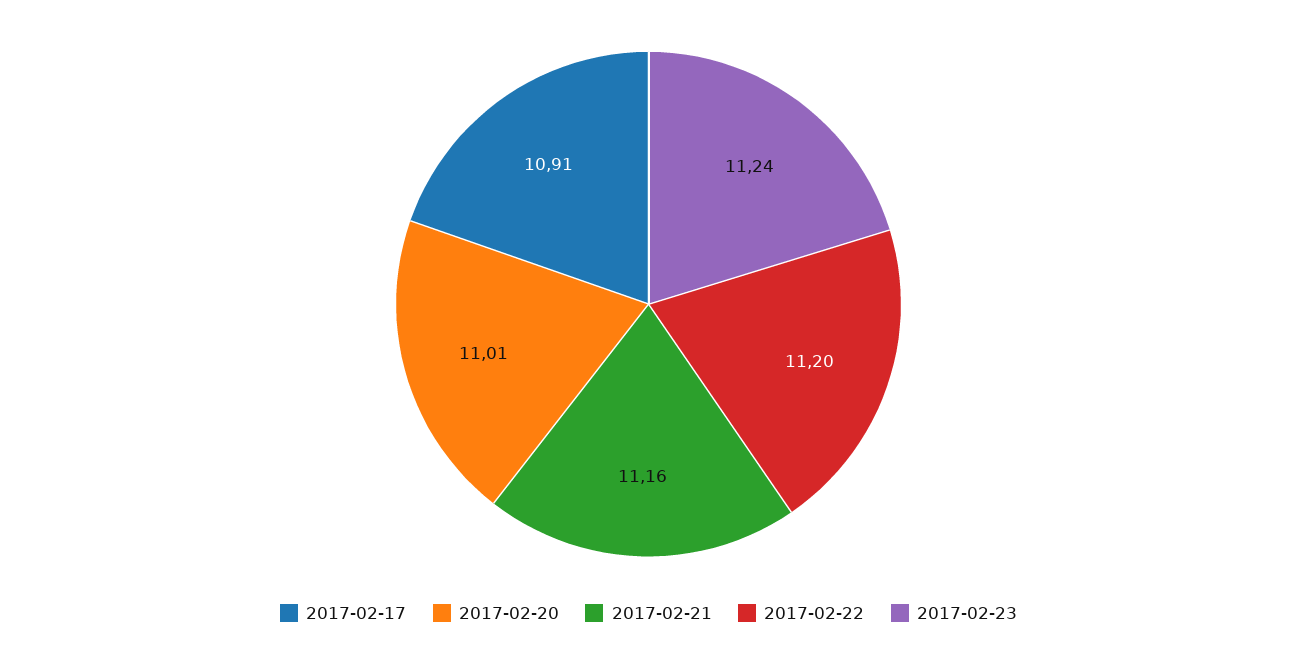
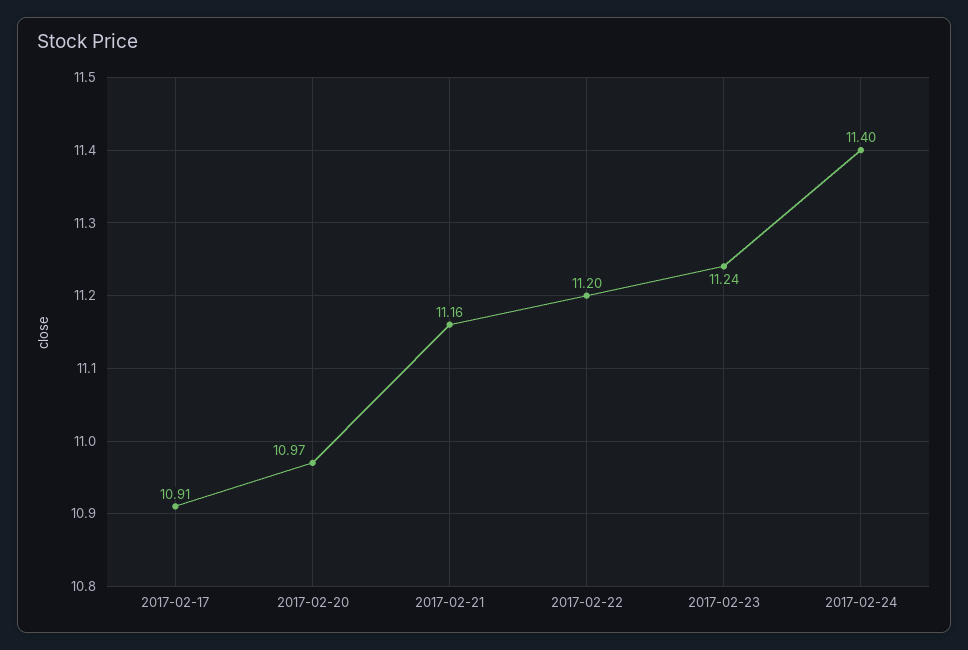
2017-02-20: 11.01 -> 10.97
2017-02-24: none -> 11.4

